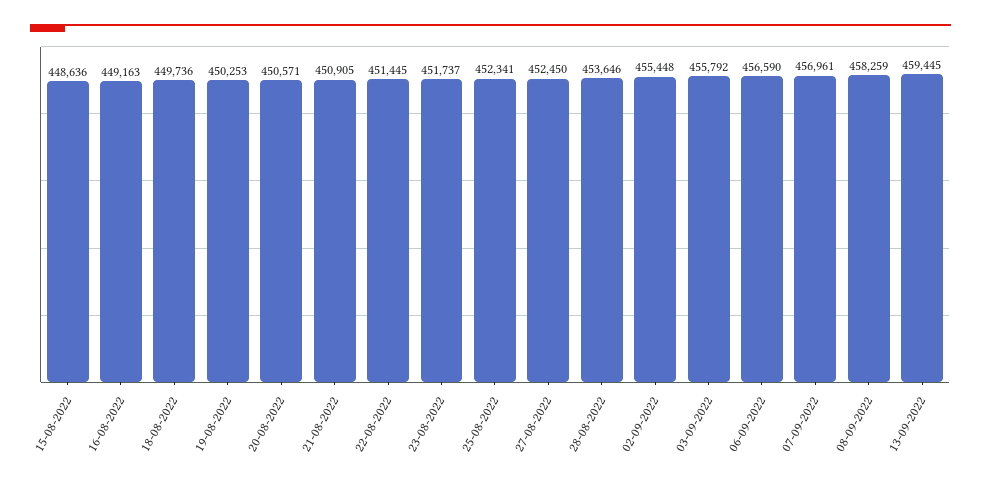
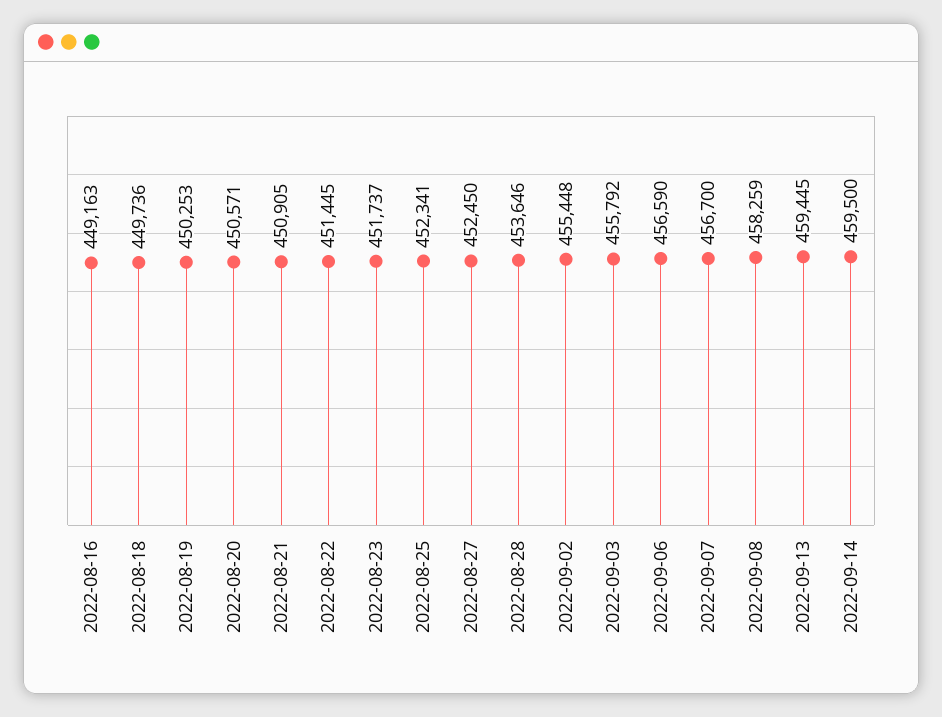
15-08-2022: 448636 -> none
07-09-2022: 456961 -> 456700
2022-09-14: none -> 459500

